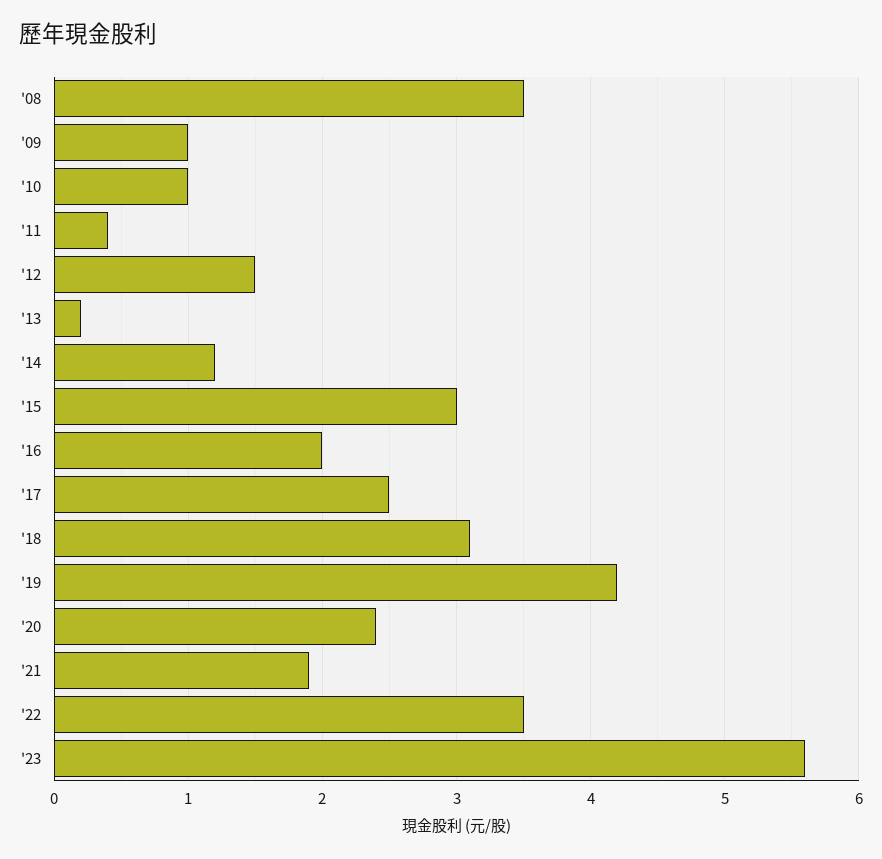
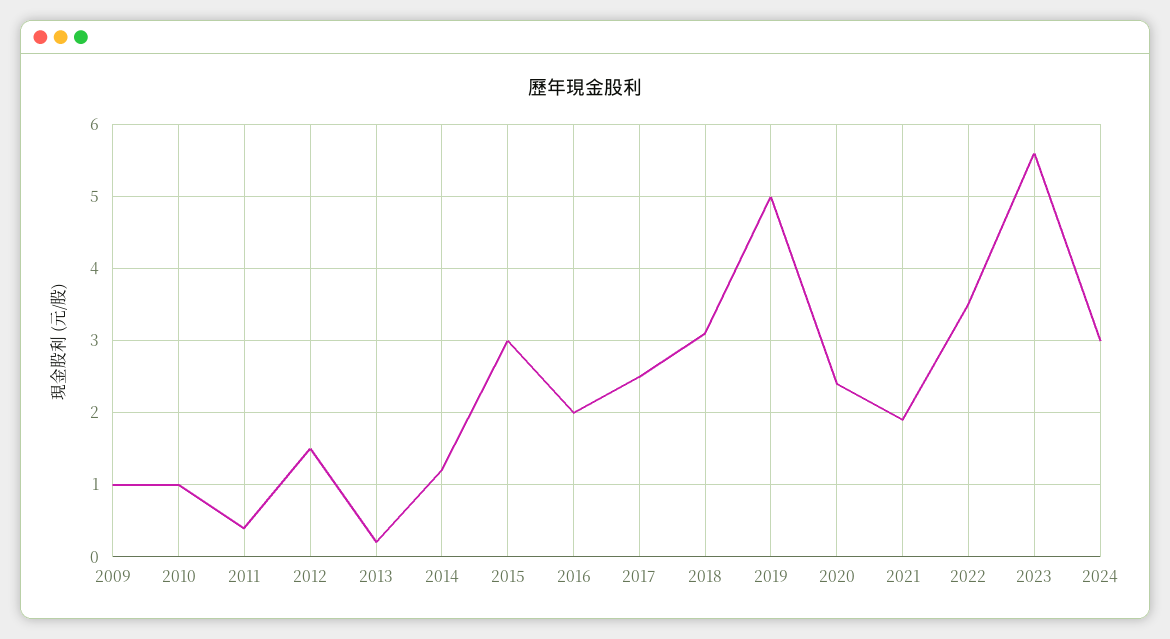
'08: 3.5 -> none
'19: 4.2 -> 5
2024: none -> 3

